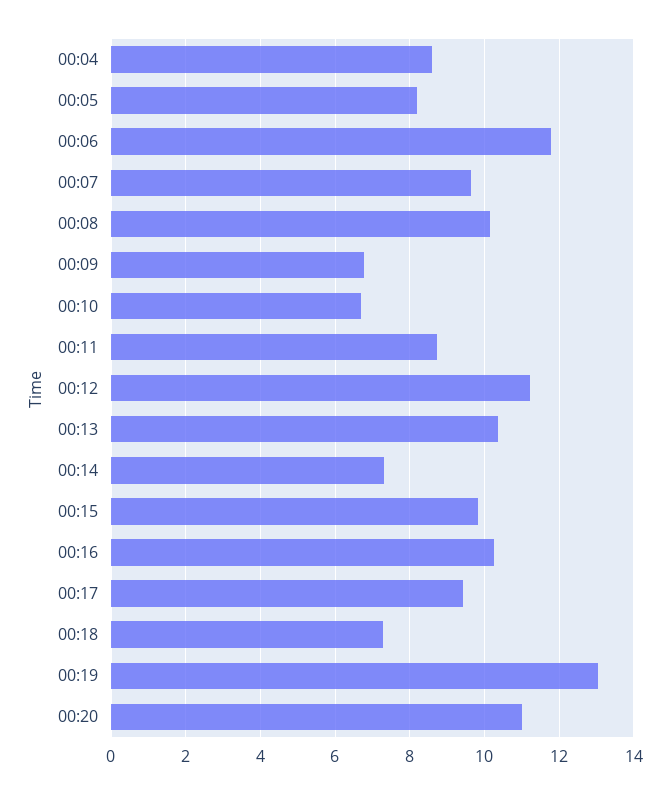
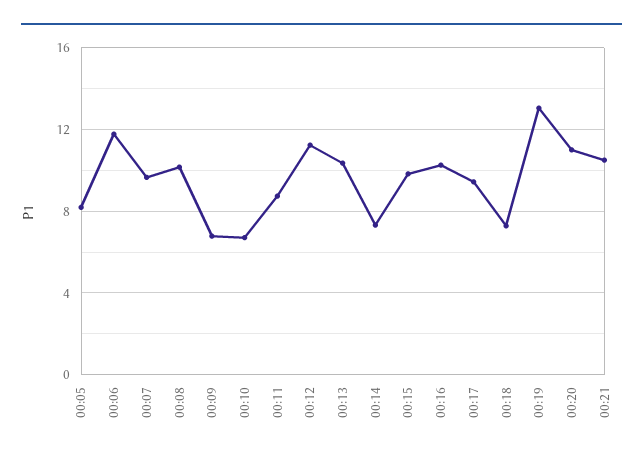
00:04: 8.6 -> none
00:21: none -> 10.5

